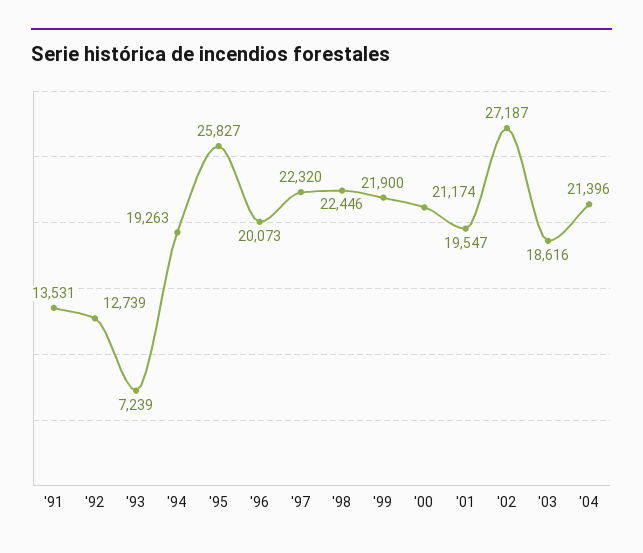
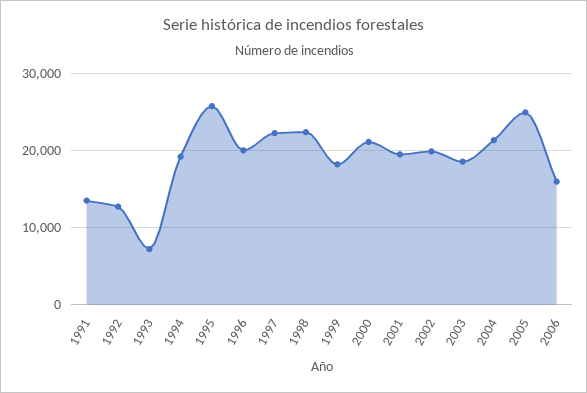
'99: 21900 -> 18000
'02: 27187 -> 20000
2005: none -> 25000
2006: none -> 16000

